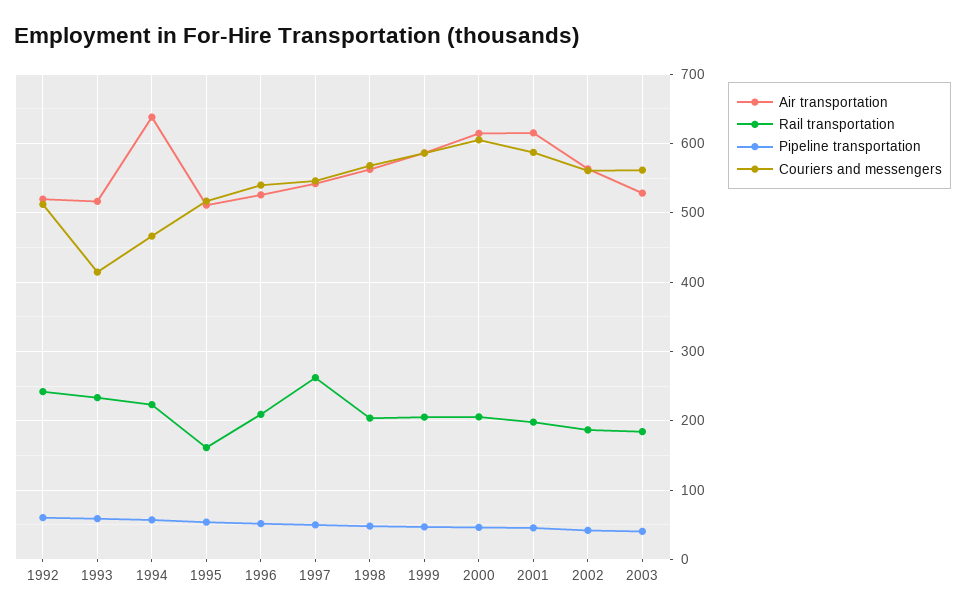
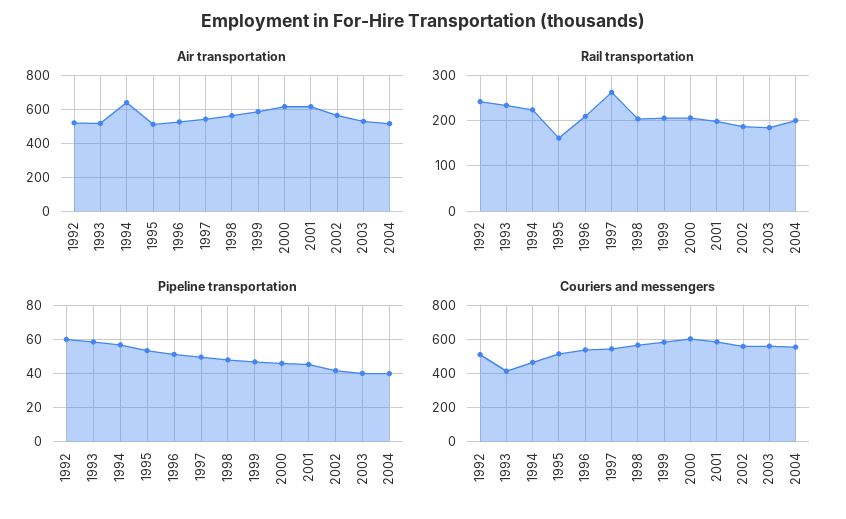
Air transportation, 2004: none -> 500
Rail transportation, 2004: none -> 200
Pipeline transportation, 2004: none -> 40
Couriers and messengers, 2004: none -> 550

